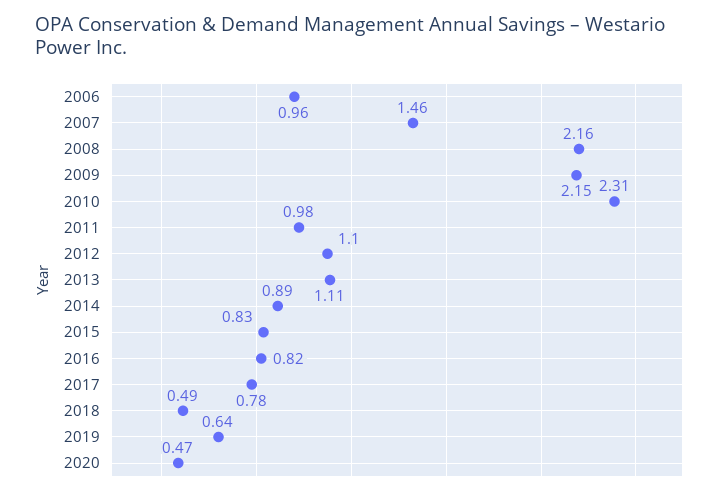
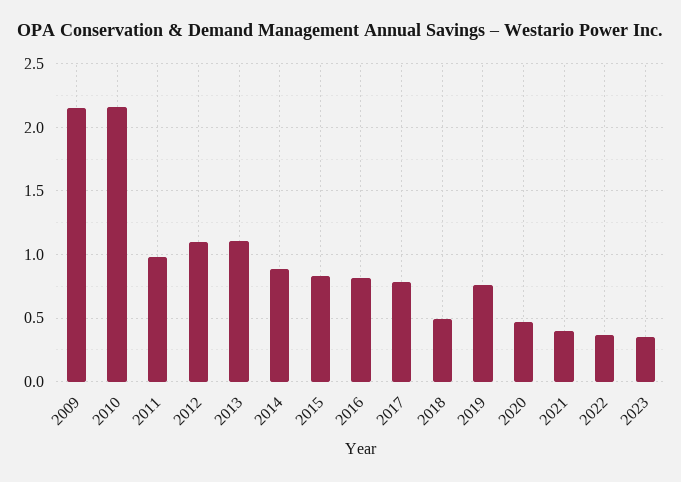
2006: 0.96 -> none
2007: 1.46 -> none
2008: 2.16 -> none
2010: 2.31 -> 2.15
2019: 0.64 -> 0.75
2021: none -> 0.4
2022: none -> 0.35
2023: none -> 0.35

